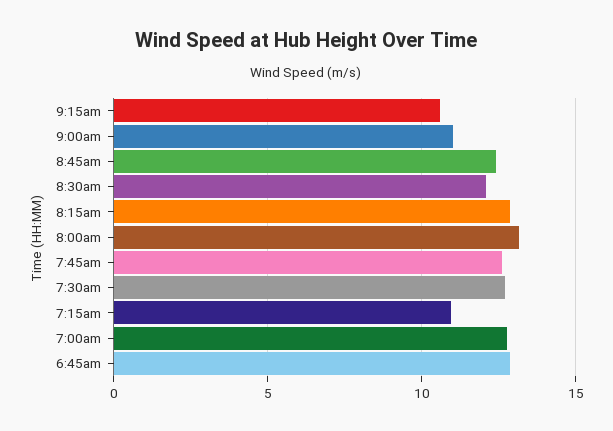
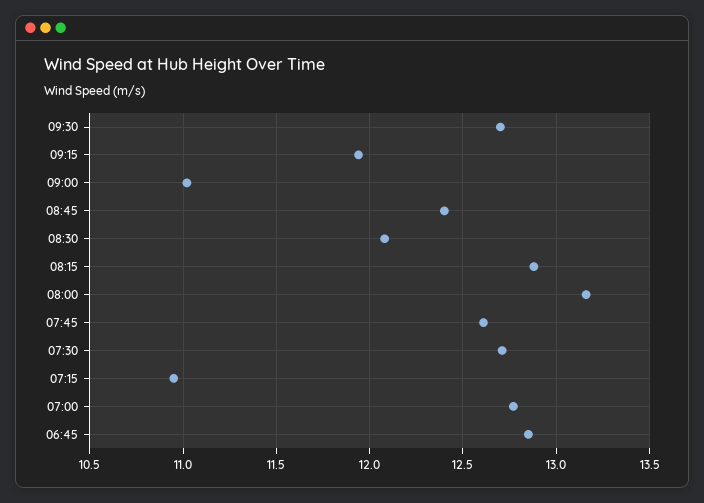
9:15am: 10.5 -> 11.95
09:30: none -> 12.7

